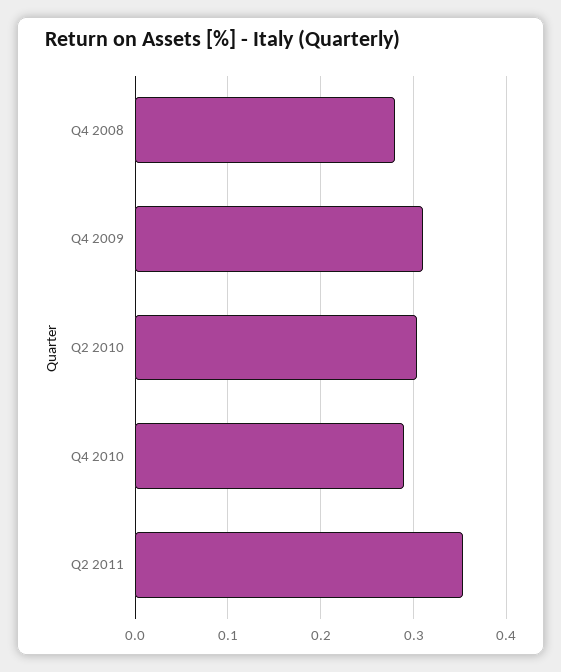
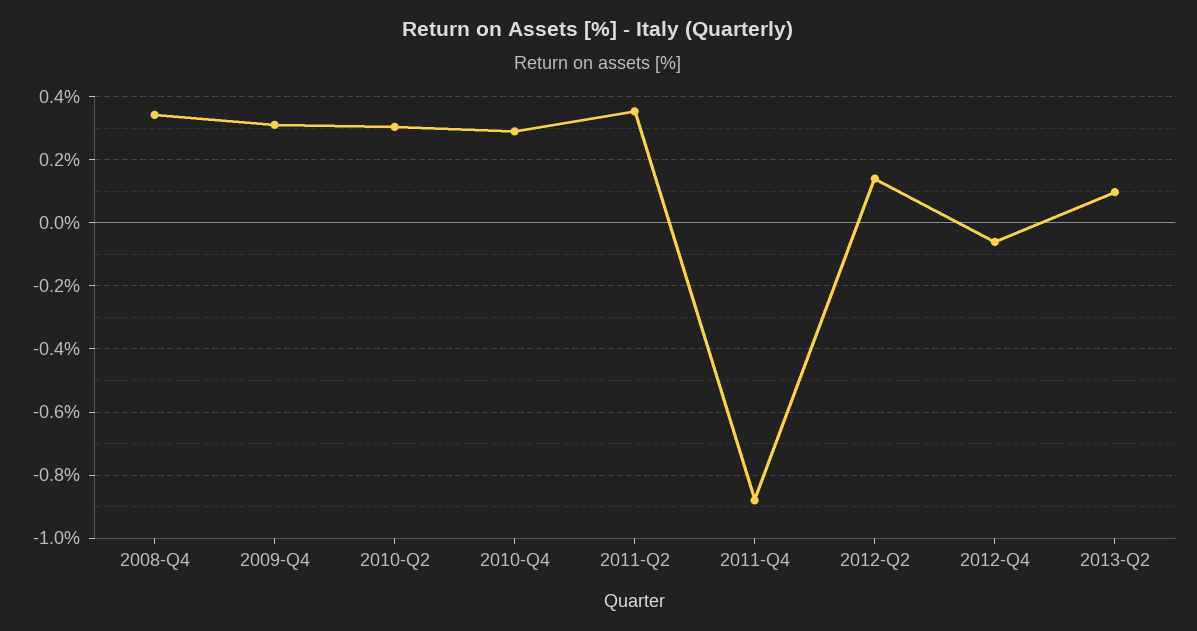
Q4 2008: 0.28 -> 0.34
2011-Q4: none -> -0.88
2012-Q2: none -> 0.14
2012-Q4: none -> -0.06
2013-Q2: none -> 0.1

